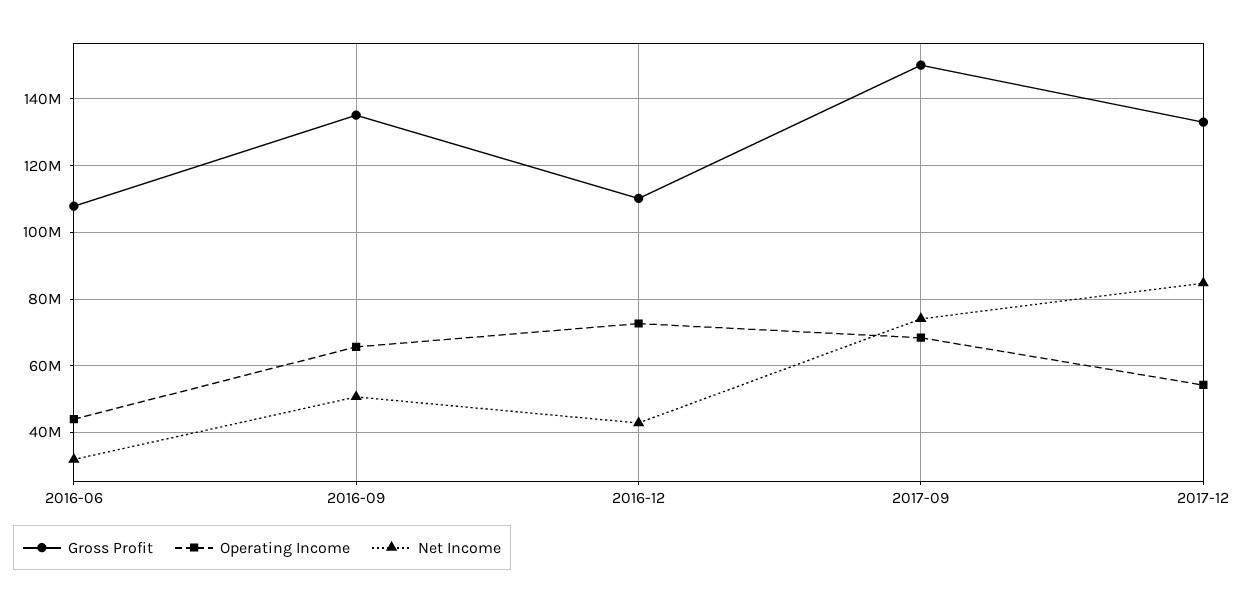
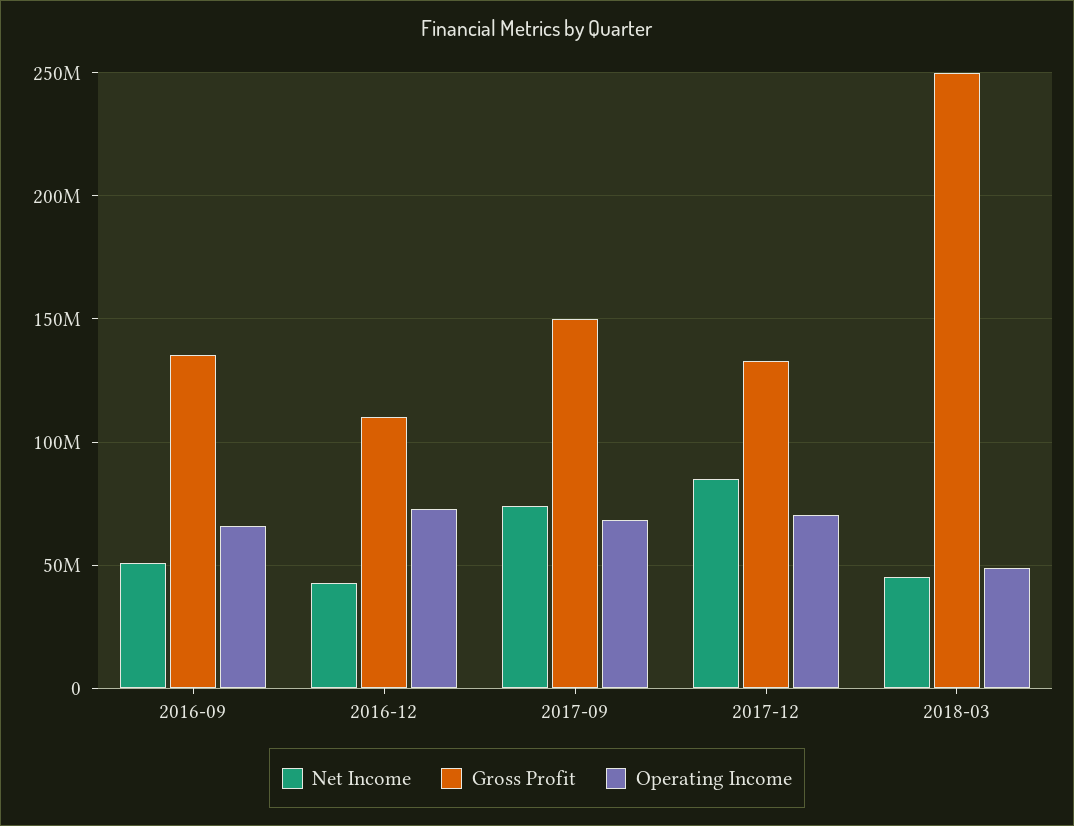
Gross Profit, 2016-06: 108000000 -> none
Operating Income, 2016-06: 44000000 -> none
Net Income, 2016-06: 32000000 -> none
Operating Income, 2017-12: 54000000 -> 70000000
Net Income, 2018-03: none -> 45000000
Gross Profit, 2018-03: none -> 250000000
Operating Income, 2018-03: none -> 50000000

